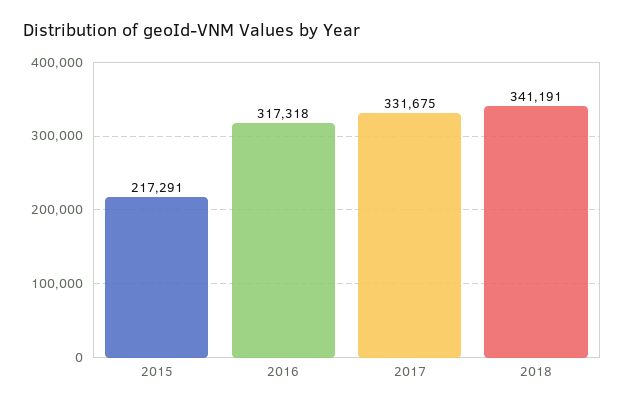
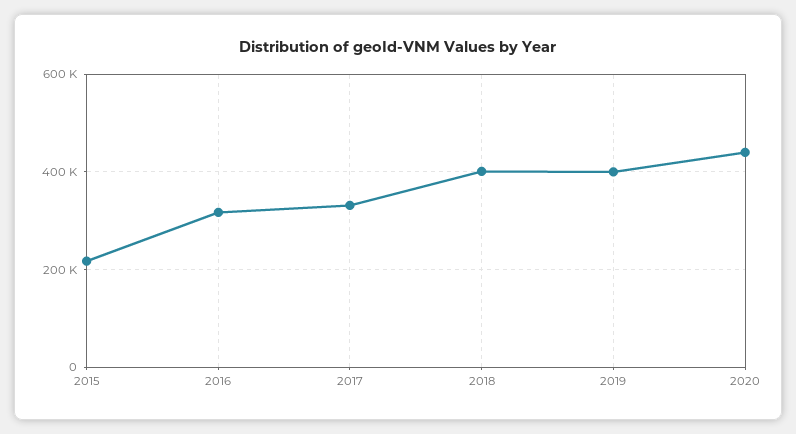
2018: 341191 -> 400000
2019: none -> 400000
2020: none -> 440000

